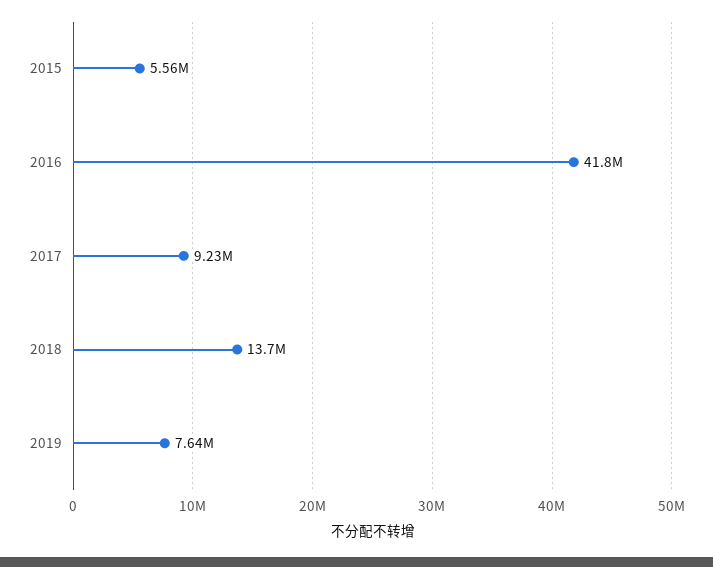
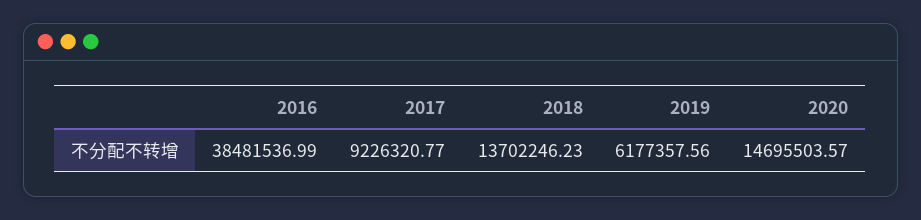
2015: 5560000 -> none
2016: 41800000 -> 38481536.99
2019: 7640000 -> 6177357.56
2020: none -> 14695503.57

